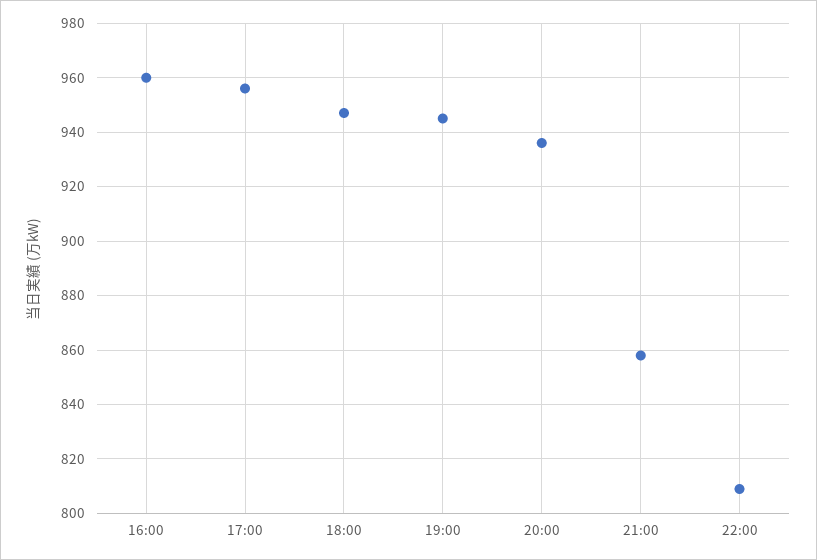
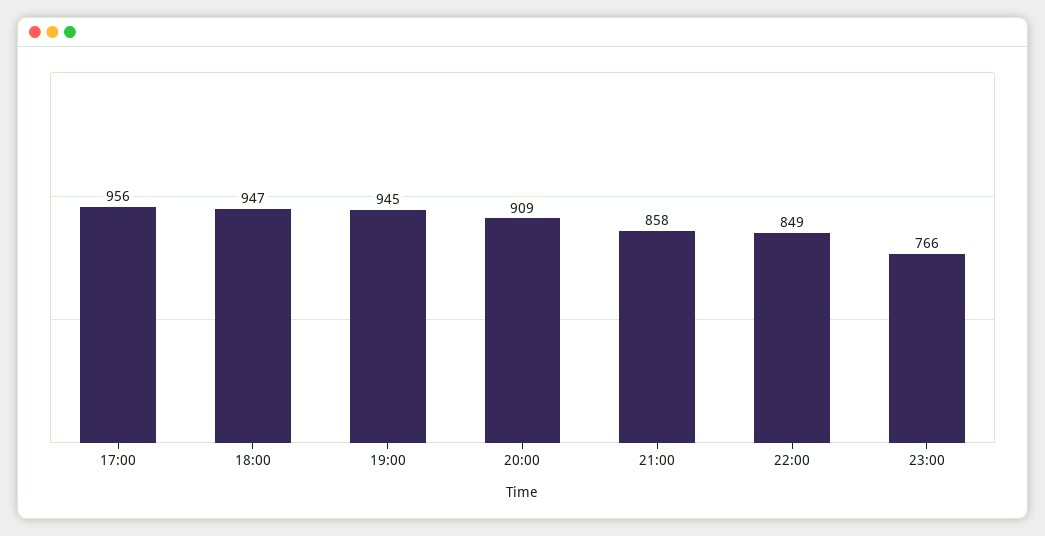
16:00: 960 -> none
20:00: 935 -> 909
22:00: 810 -> 849
23:00: none -> 766

